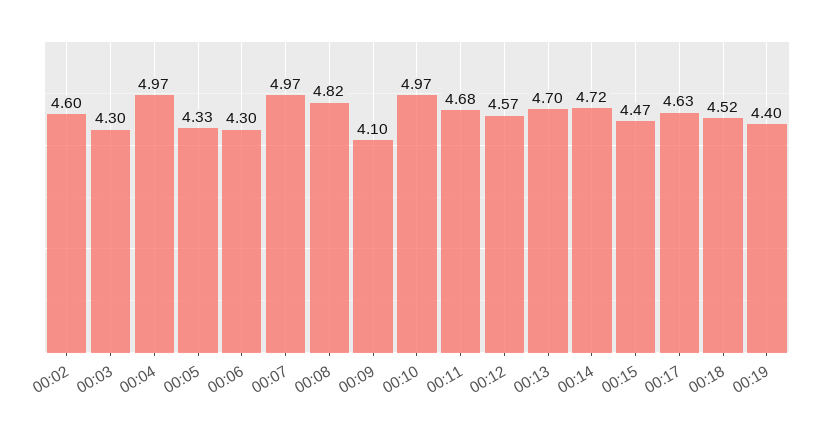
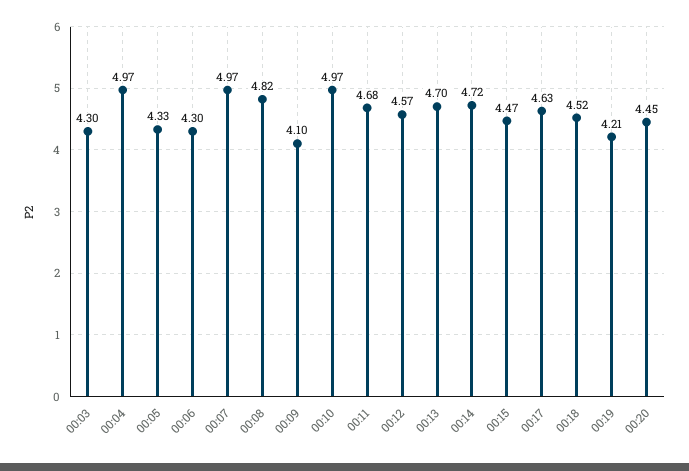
00:02: 4.6 -> none
00:19: 4.4 -> 4.21
00:20: none -> 4.45

